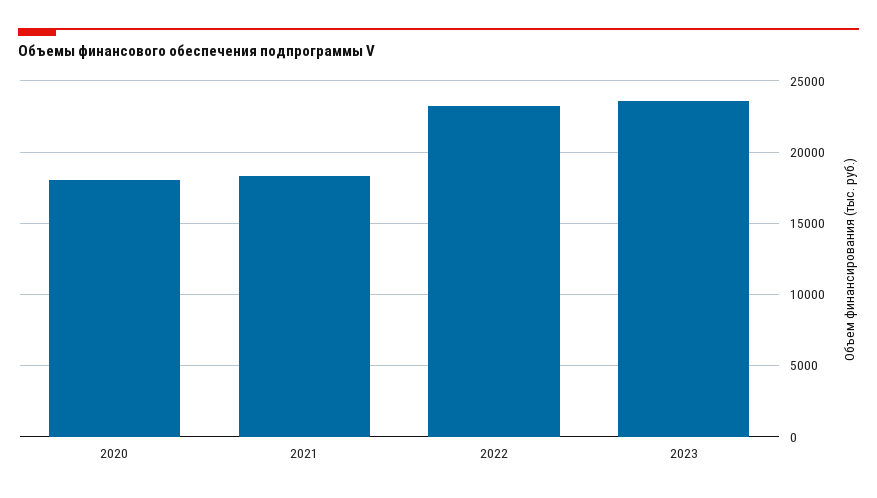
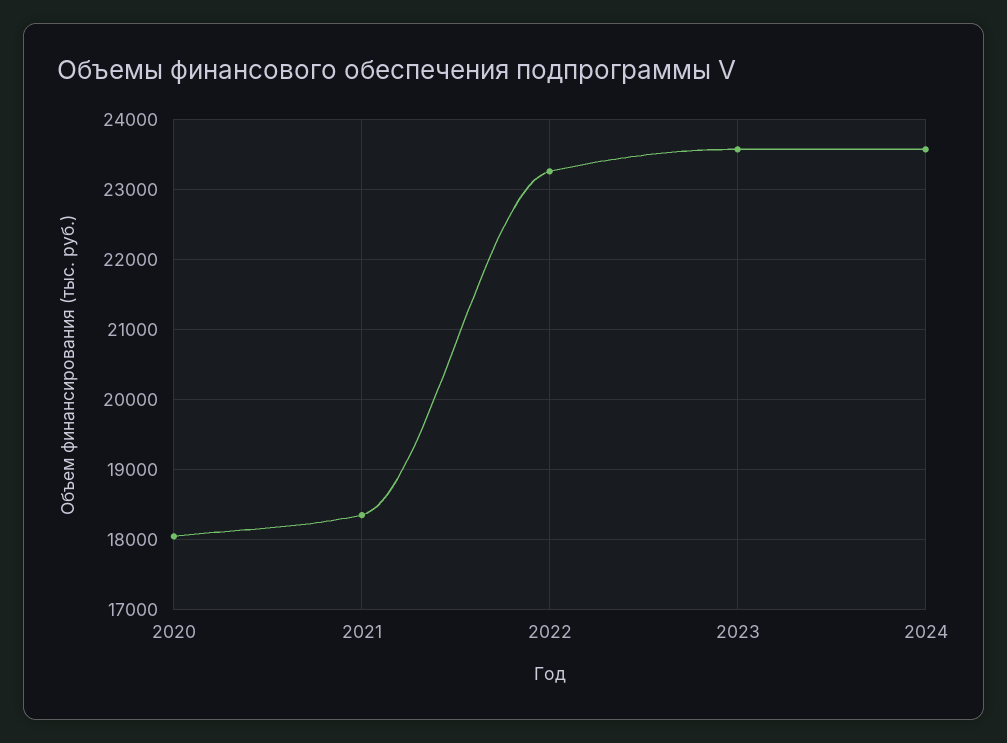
2024: none -> 23600

